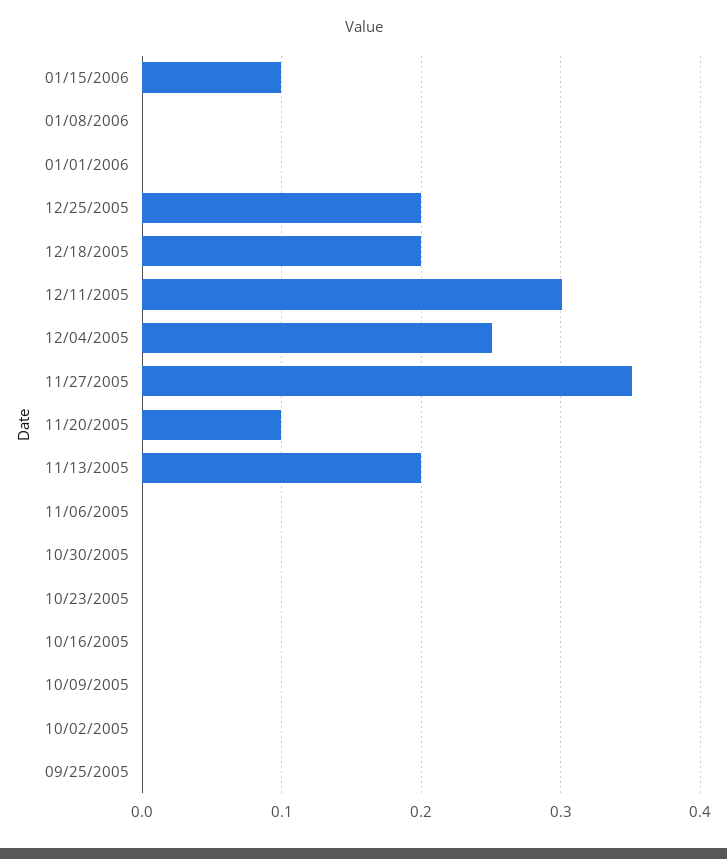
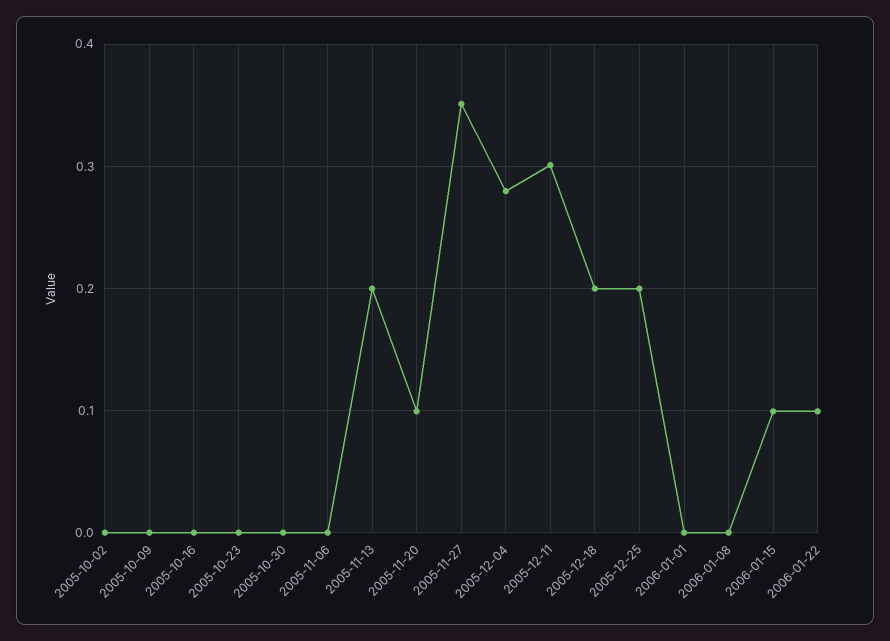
12/04/2005: 0.25 -> 0.28
09/25/2005: 0 -> none
2006-01-22: none -> 0.1

